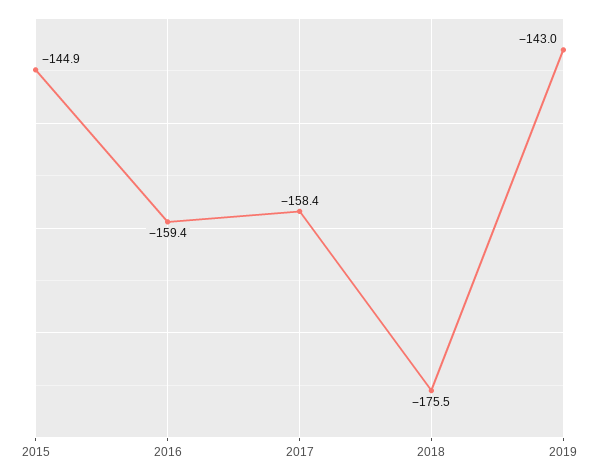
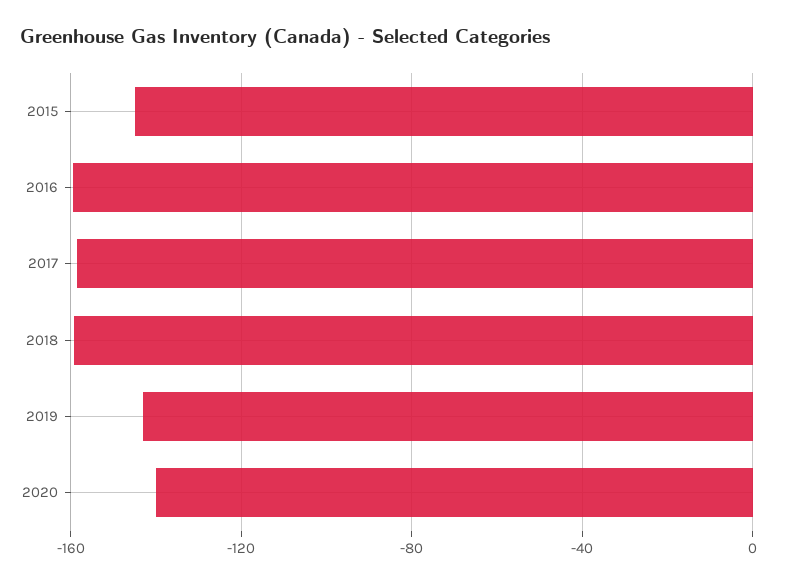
2018: -175.5 -> -160
2020: none -> -140

